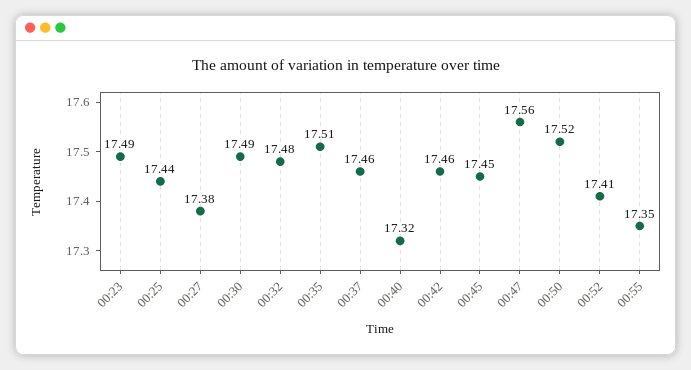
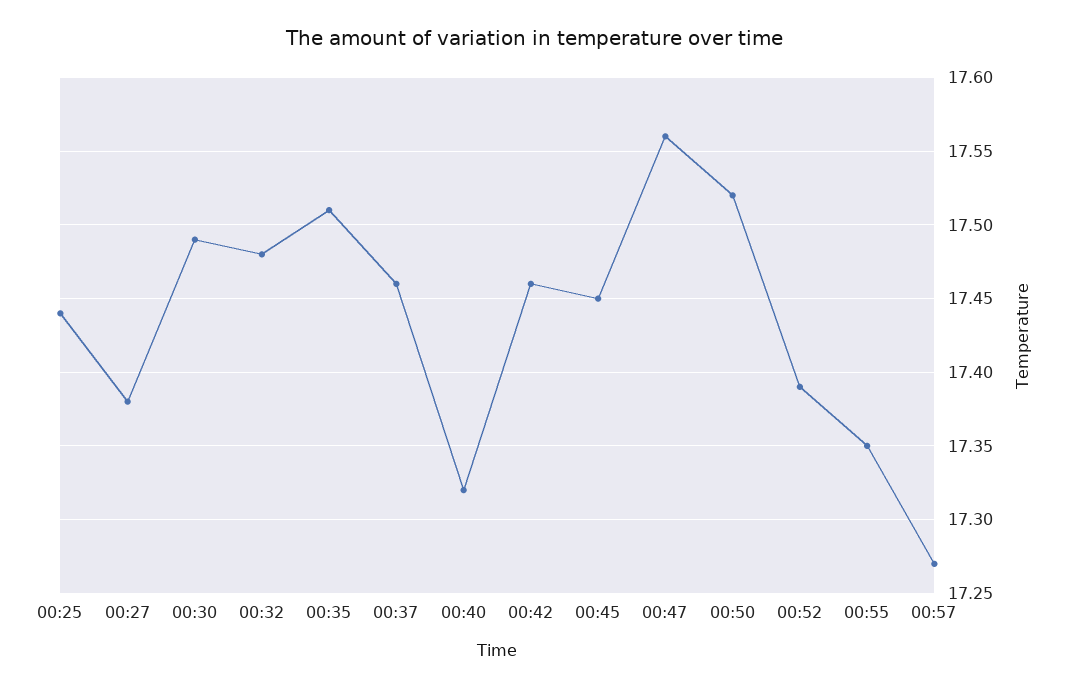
00:23: 17.49 -> none
00:52: 17.41 -> 17.39
00:57: none -> 17.27

